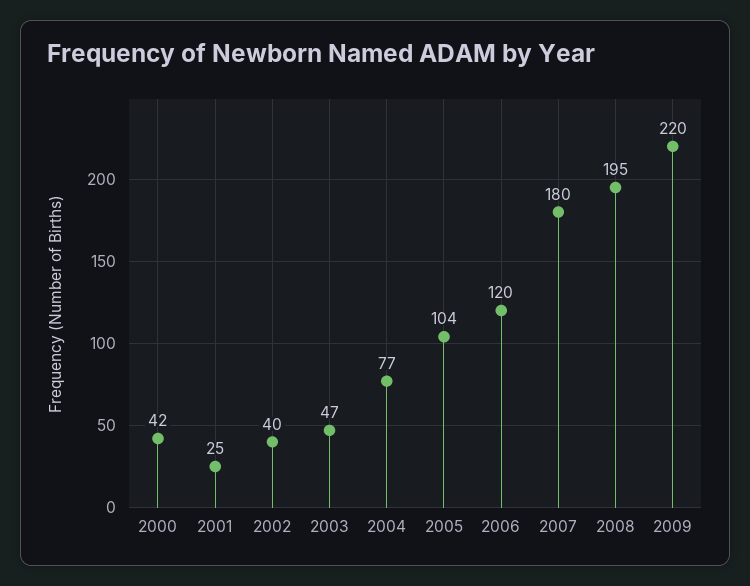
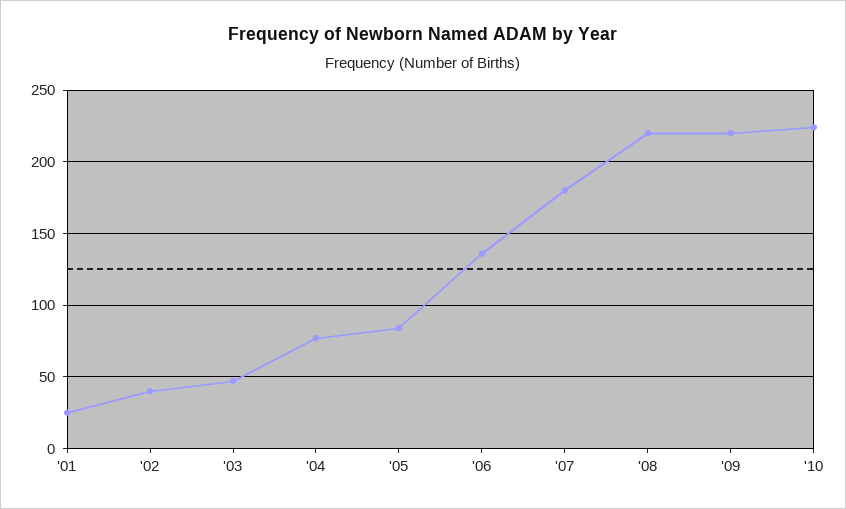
2000: 42 -> none
2005: 104 -> 85
2006: 120 -> 135
2008: 195 -> 220
'10: none -> 225

